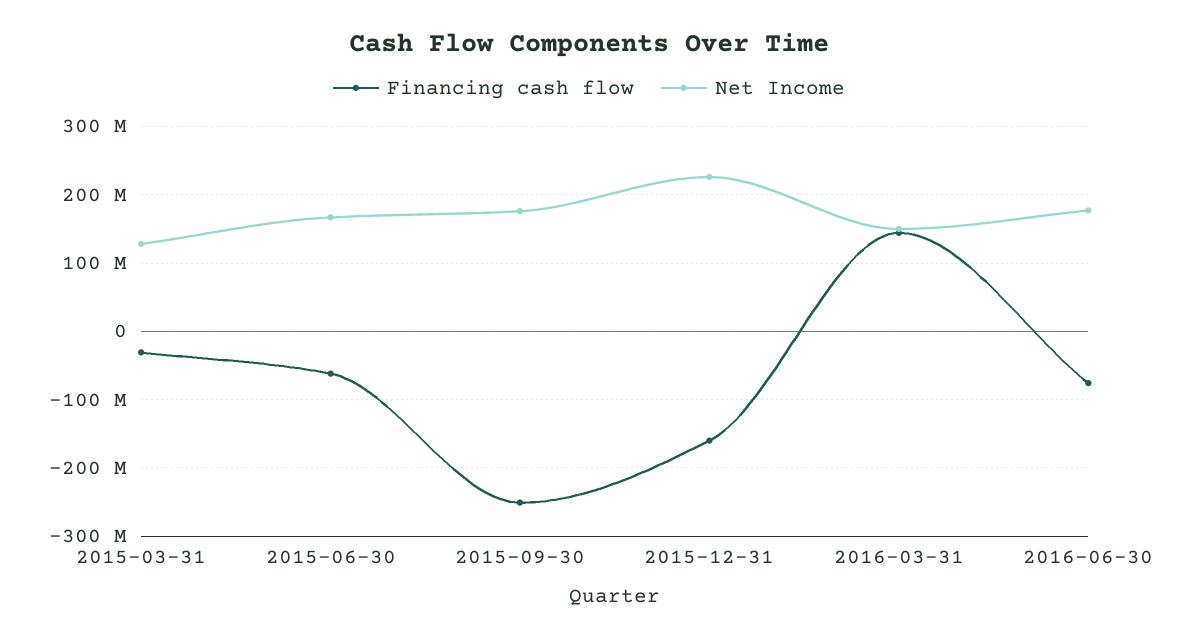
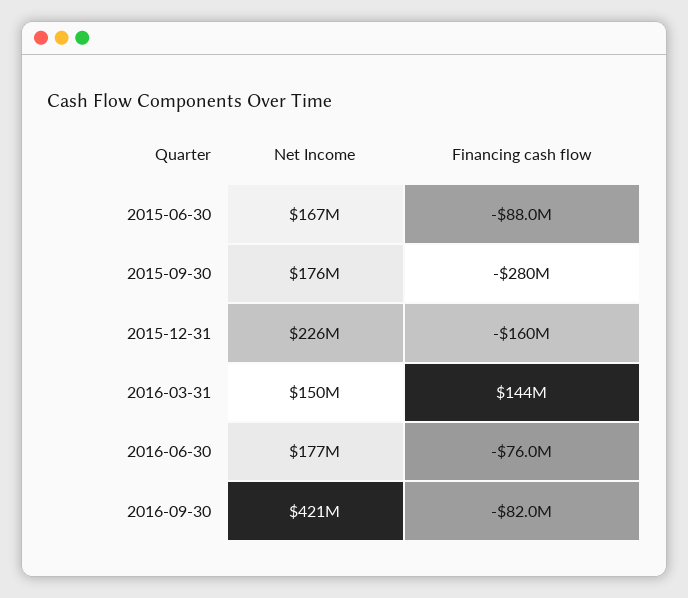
Financing cash flow, 2015-03-31: -30000000 -> none
Net Income, 2015-03-31: 130000000 -> none
Financing cash flow, 2015-06-30: -60000000 -> -88000000
Financing cash flow, 2015-09-30: -250000000 -> -280000000
Net Income, 2016-09-30: none -> 421000000
Financing cash flow, 2016-09-30: none -> -82000000

